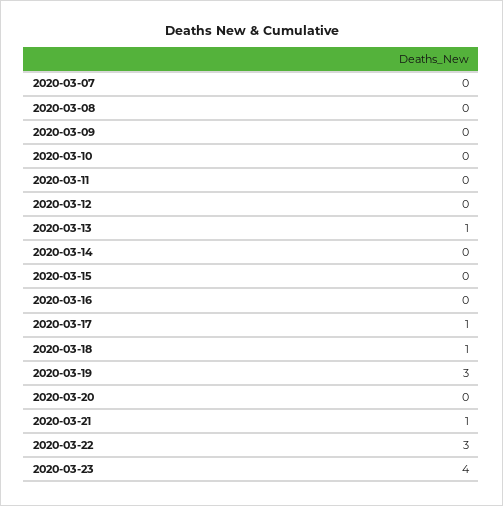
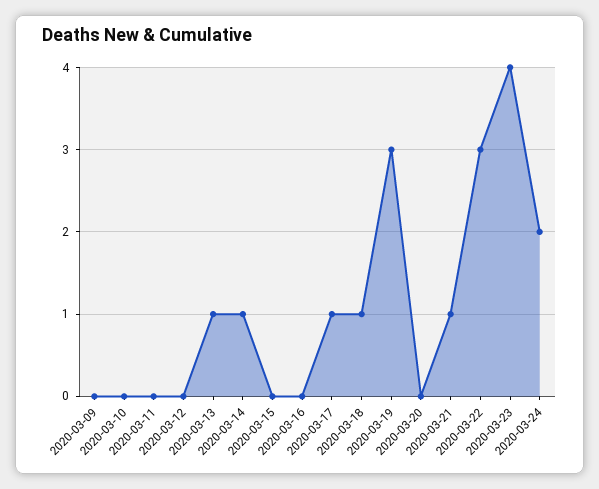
2020-03-07: 0 -> none
2020-03-08: 0 -> none
2020-03-14: 0 -> 1
2020-03-24: none -> 2

